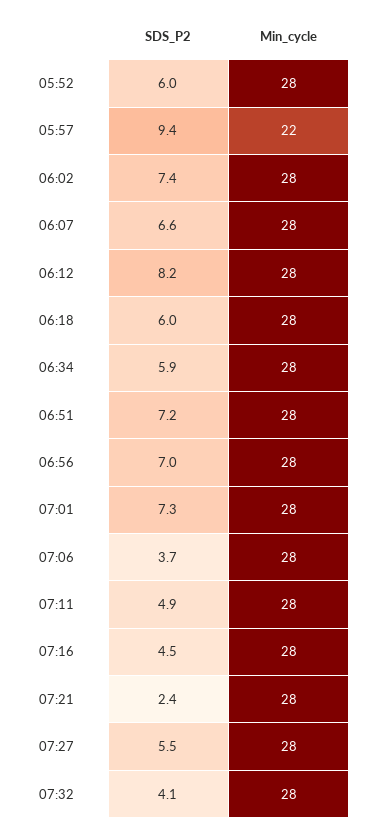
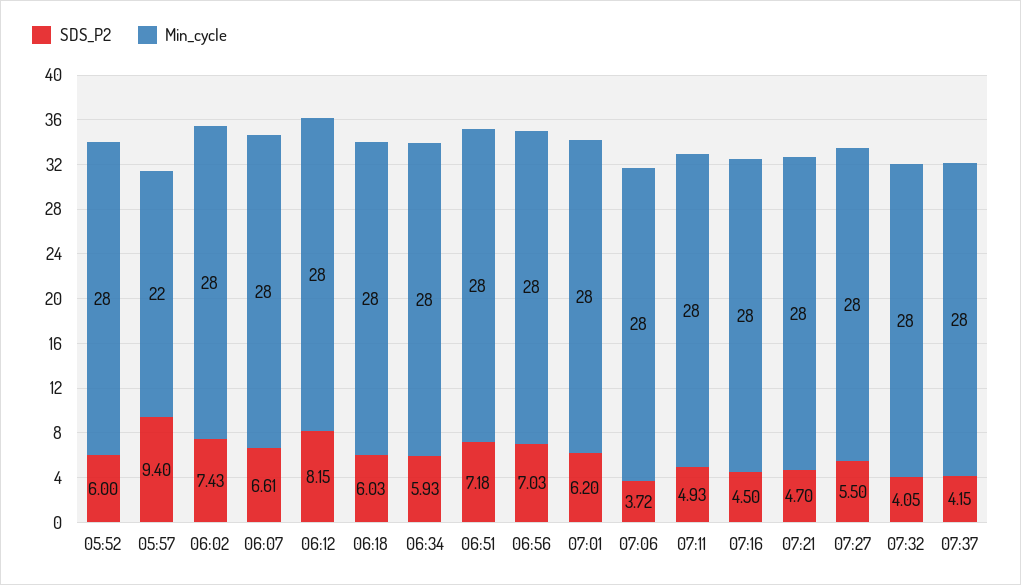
SDS_P2, 07:01: 7.3 -> 6.2
SDS_P2, 07:21: 2.4 -> 4.7
SDS_P2, 07:37: none -> 4.15
Min_cycle, 07:37: none -> 28

